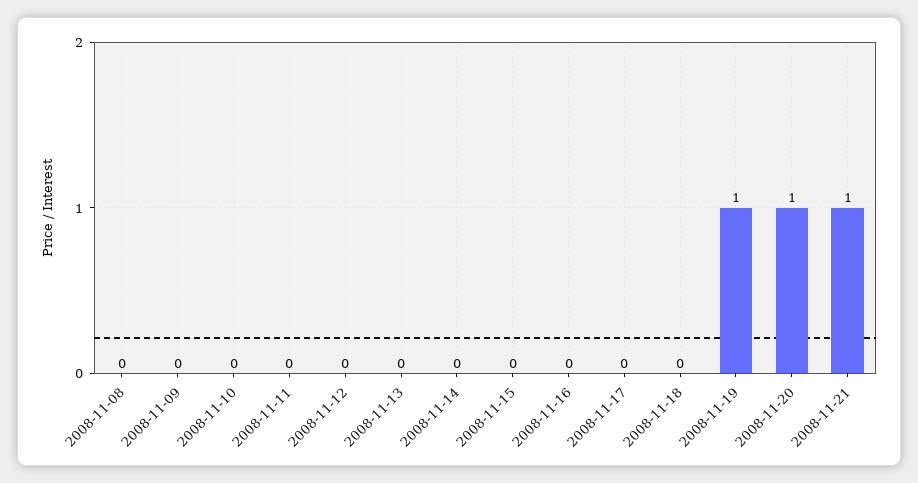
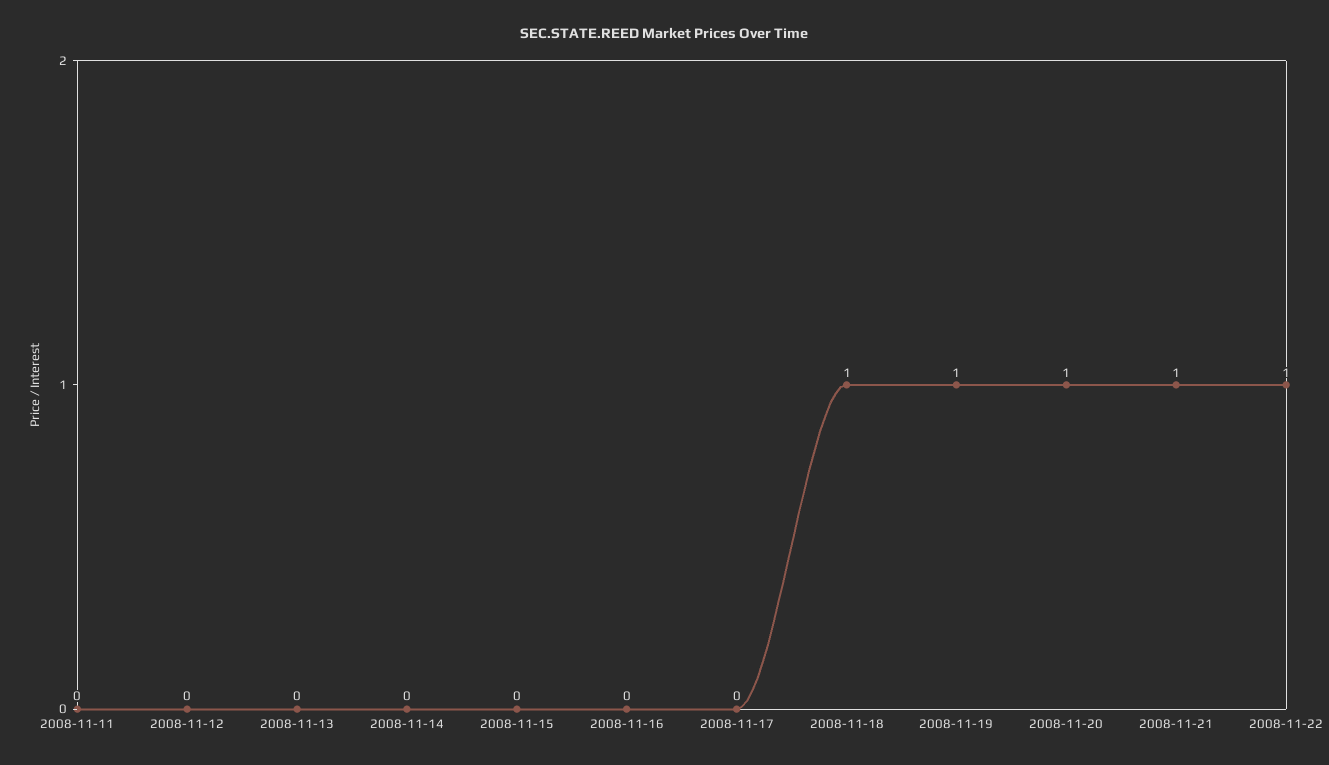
2008-11-08: 0 -> none
2008-11-09: 0 -> none
2008-11-10: 0 -> none
2008-11-18: 0 -> 1
2008-11-22: none -> 1

